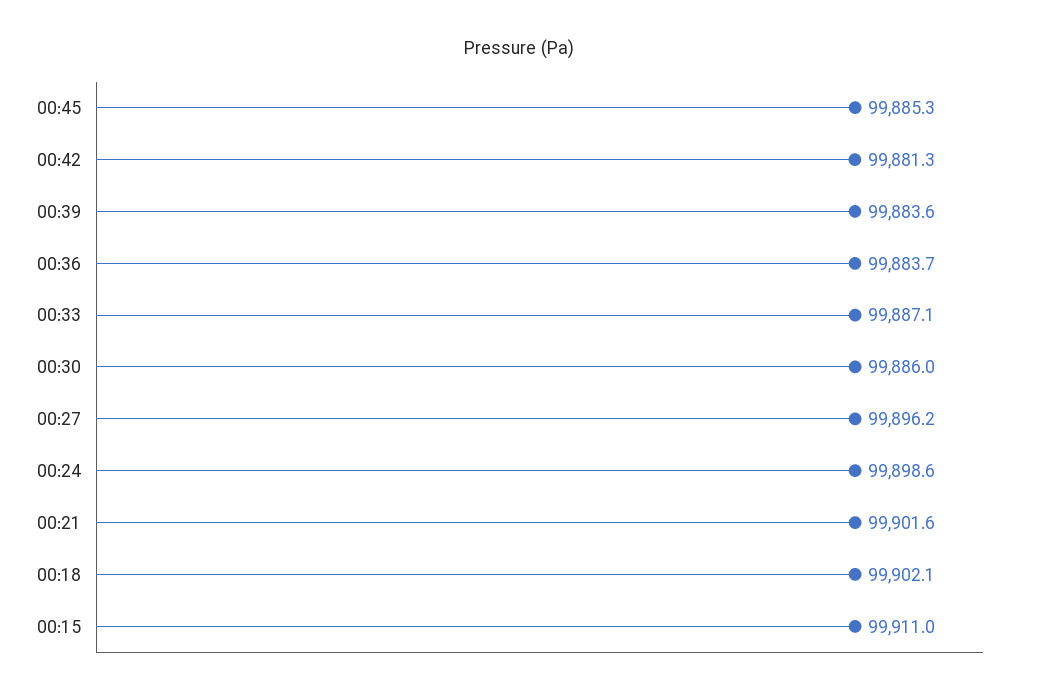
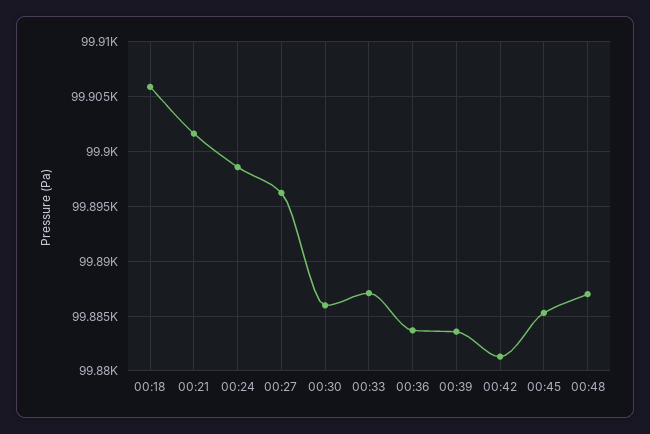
00:18: 99902.1 -> 99906
00:15: 99911 -> none
00:48: none -> 99887

